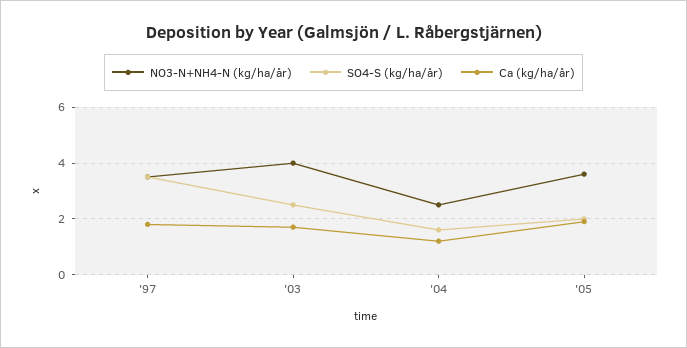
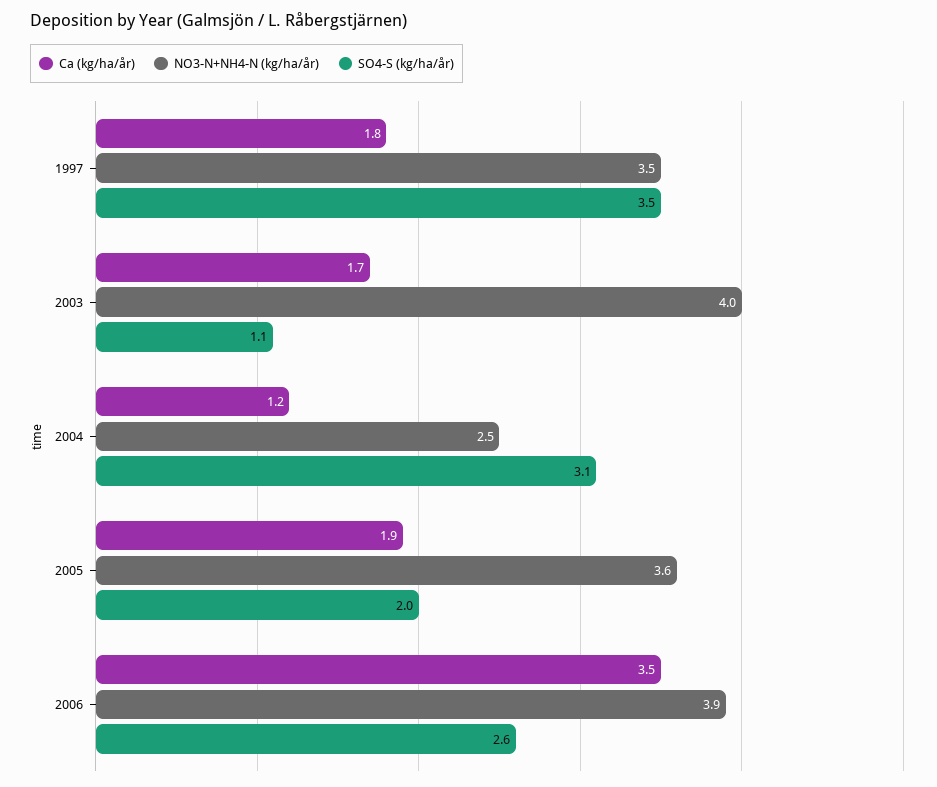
SO4-S (kg/ha/år), '03: 2.5 -> 1.1
SO4-S (kg/ha/år), '04: 1.5 -> 3.1
Ca (kg/ha/år), 2006: none -> 3.5
NO3-N+NH4-N (kg/ha/år), 2006: none -> 3.9
SO4-S (kg/ha/år), 2006: none -> 2.6

